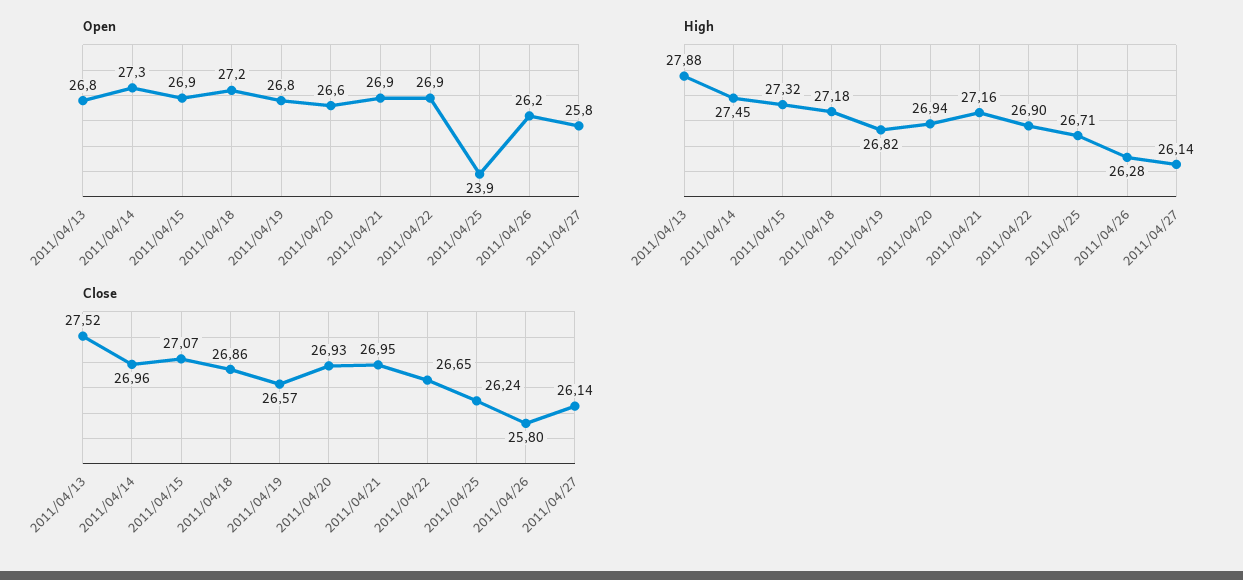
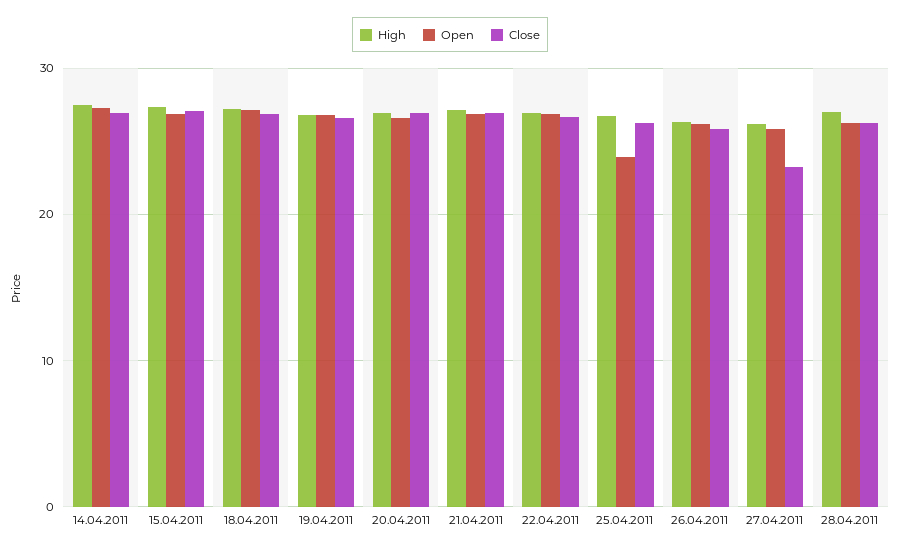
Open, 2011/04/13: 26.8 -> none
High, 2011/04/13: 27.88 -> none
Close, 2011/04/13: 27.52 -> none
Close, 2011/04/27: 26.14 -> 23
High, 28.04.2011: none -> 27
Open, 28.04.2011: none -> 26
Close, 28.04.2011: none -> 26

